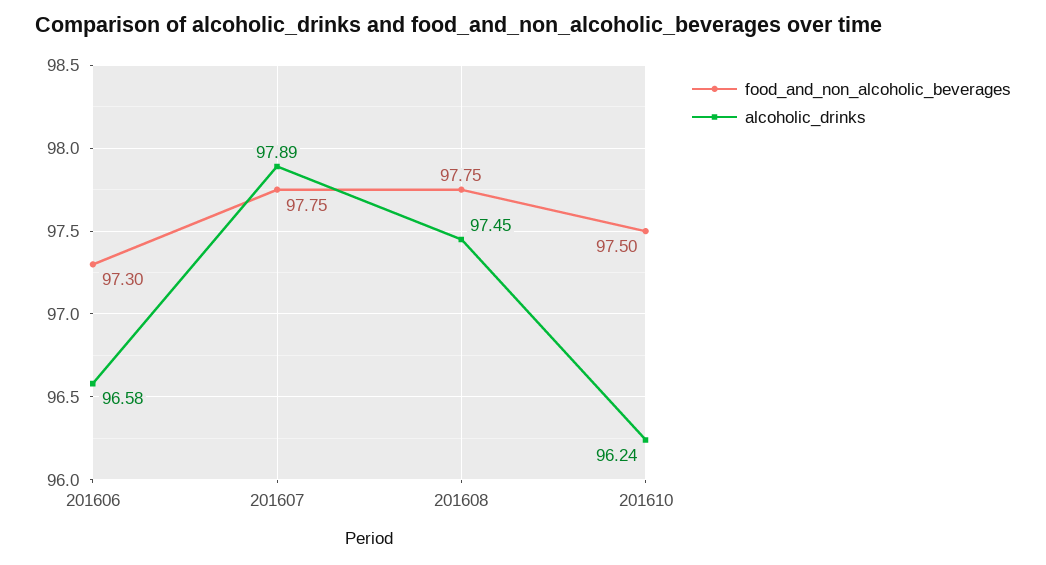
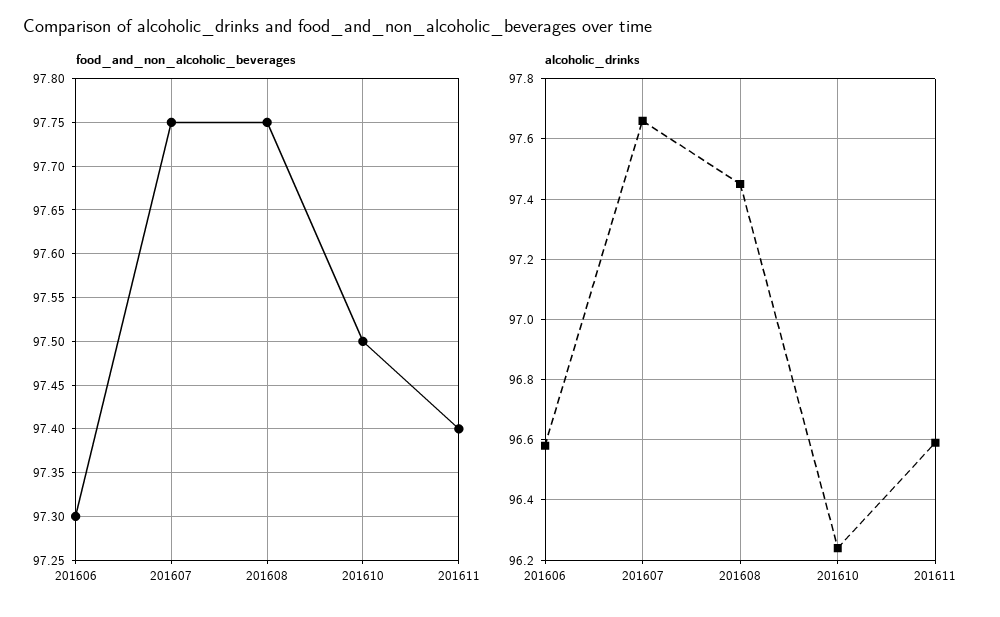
alcoholic_drinks, 201607: 97.89 -> 97.65
food_and_non_alcoholic_beverages, 201611: none -> 97.4
alcoholic_drinks, 201611: none -> 96.6

